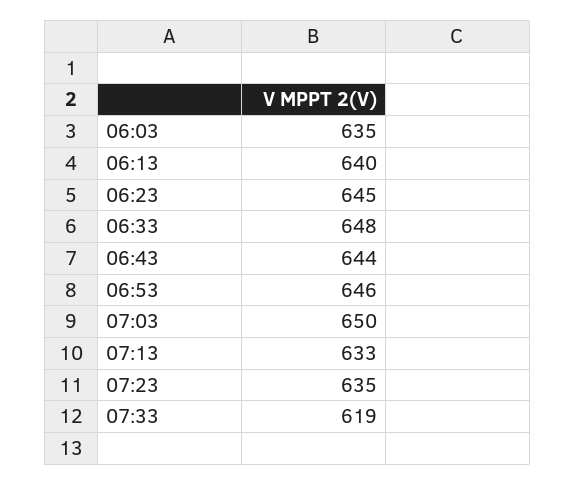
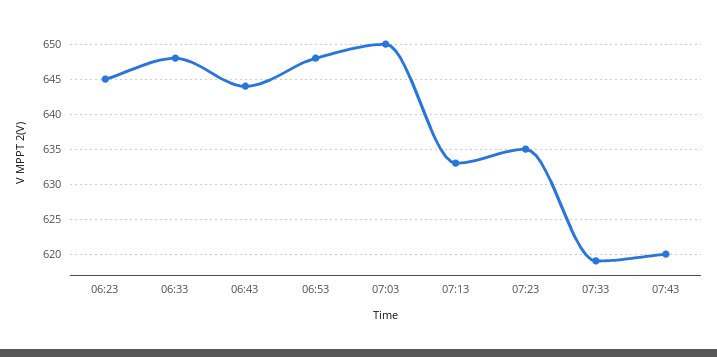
06:03: 635 -> none
06:13: 640 -> none
06:53: 646 -> 648
07:43: none -> 620

